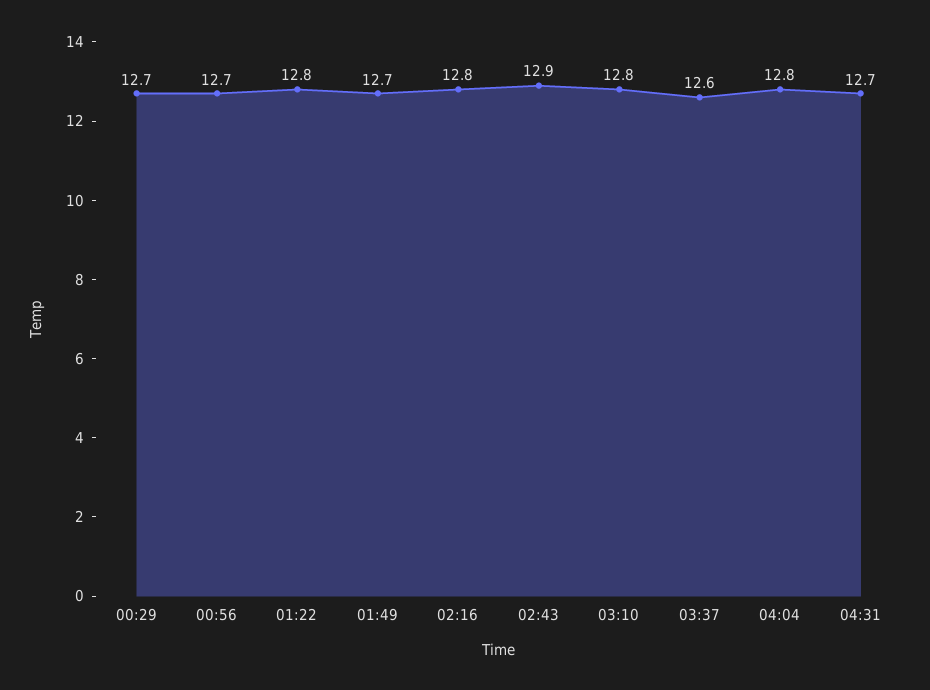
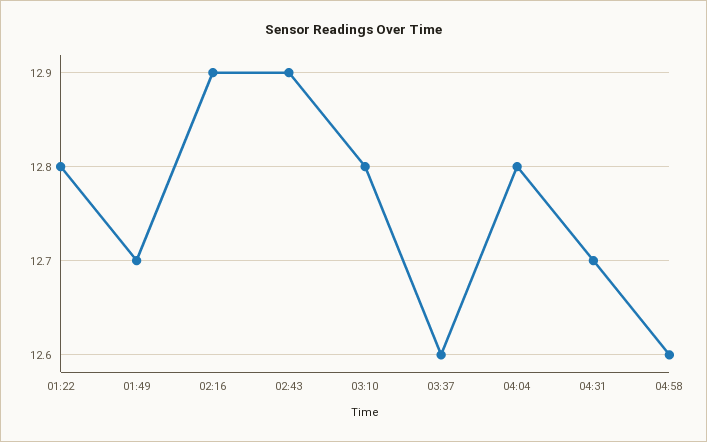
00:29: 12.7 -> none
00:56: 12.7 -> none
02:16: 12.8 -> 12.9
04:58: none -> 12.6

